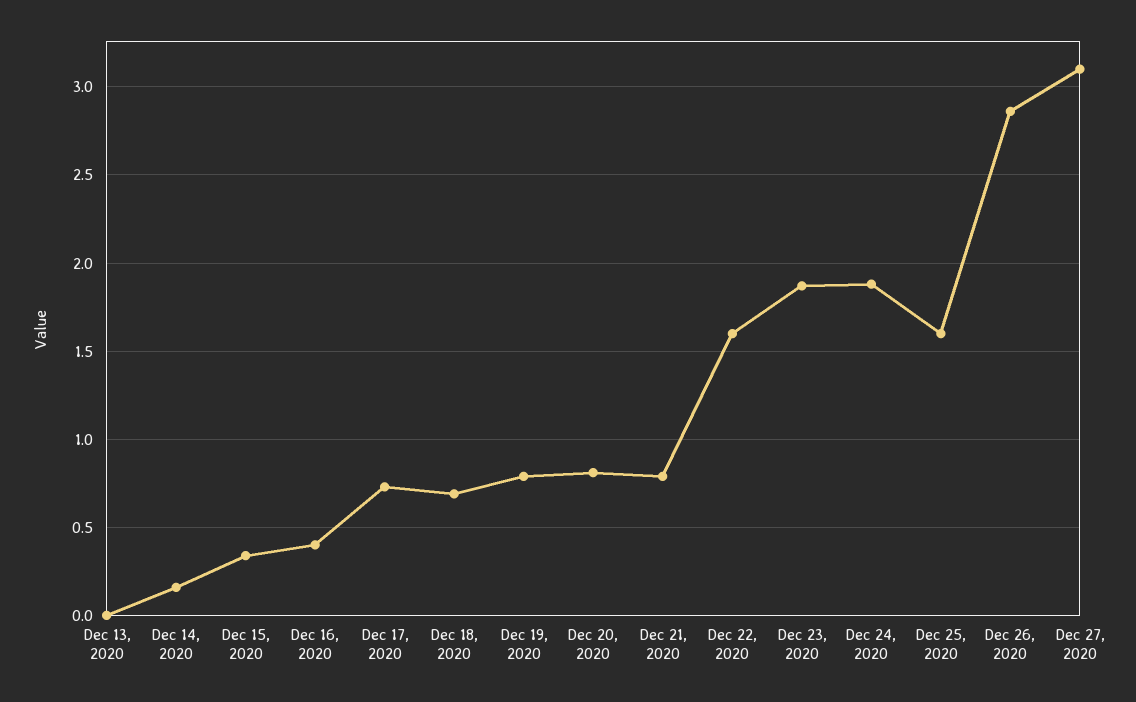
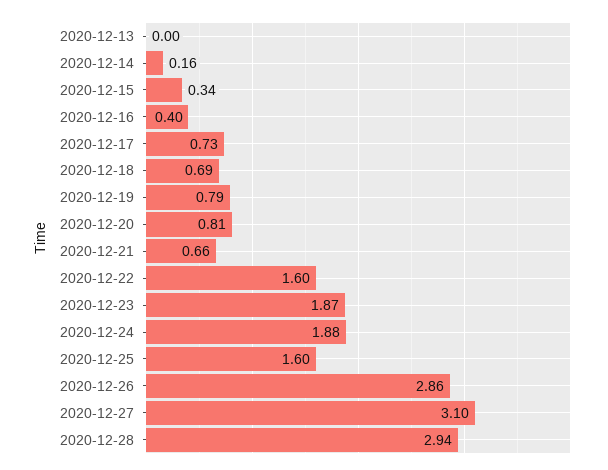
Dec 21, 2020: 0.8 -> 0.66
2020-12-28: none -> 2.94

